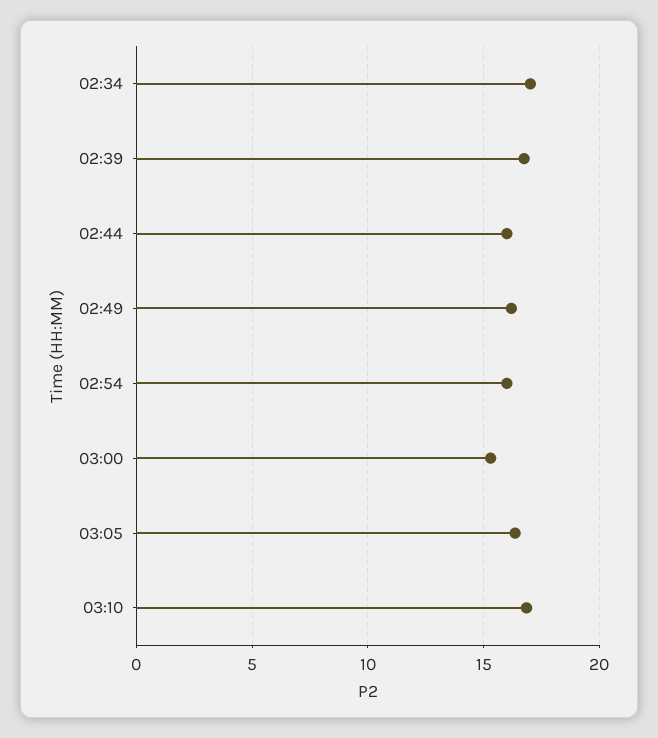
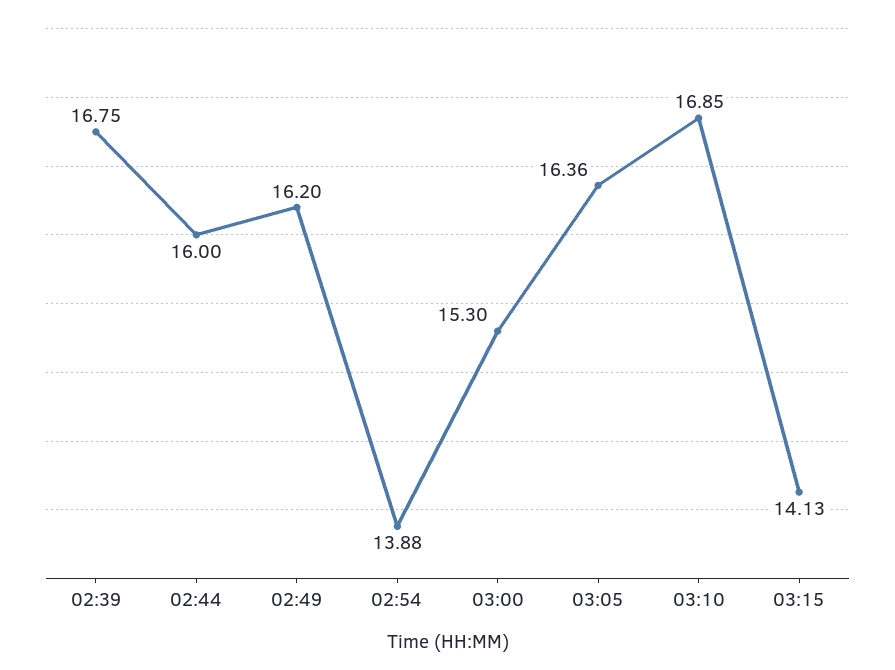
02:34: 17 -> none
02:54: 16 -> 13.88
03:15: none -> 14.13

